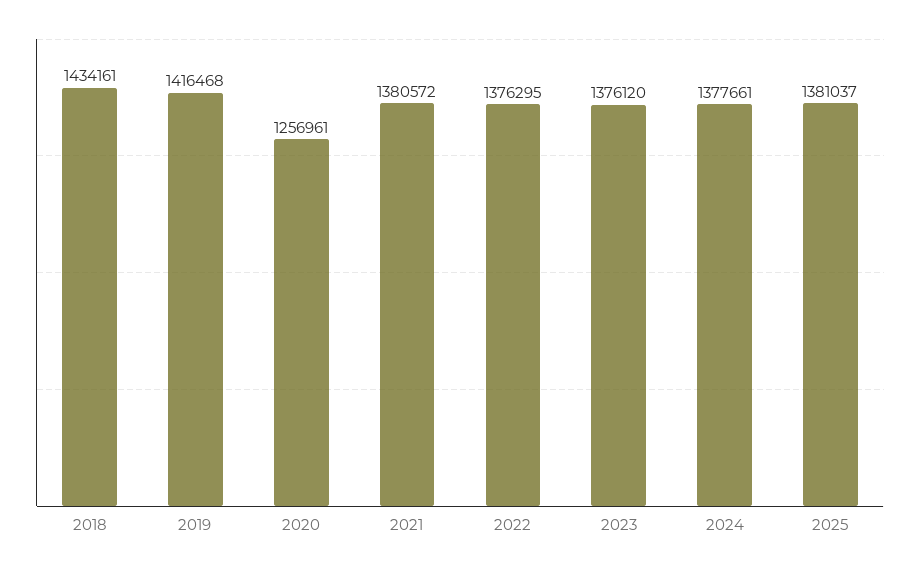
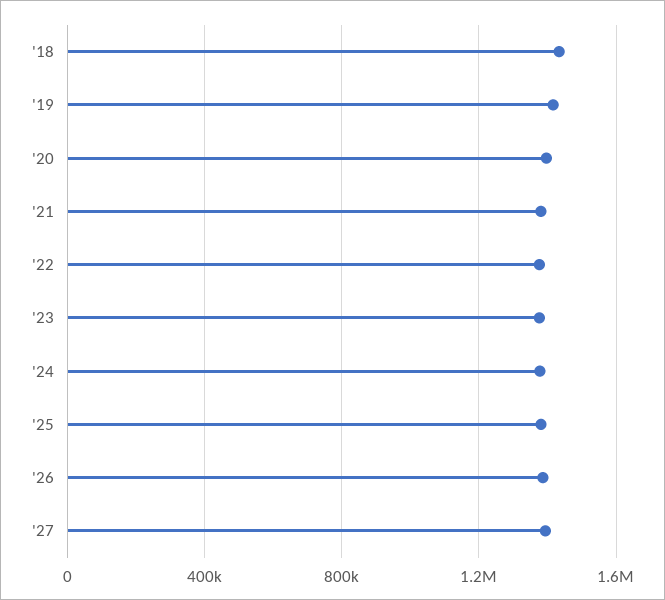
2020: 1256961 -> 1400000
'26: none -> 1400000
'27: none -> 1400000

